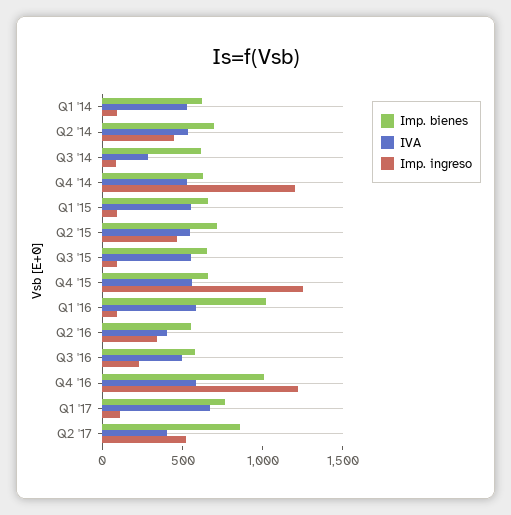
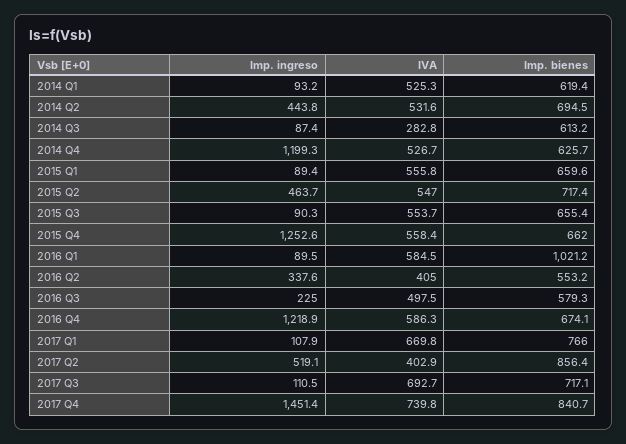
Imp. bienes, Q4 '16: 1000 -> 674.1
Imp. ingreso, 2017 Q3: none -> 110.5
IVA, 2017 Q3: none -> 692.7
Imp. bienes, 2017 Q3: none -> 717.1
Imp. ingreso, 2017 Q4: none -> 1451.4
IVA, 2017 Q4: none -> 739.8
Imp. bienes, 2017 Q4: none -> 840.7

